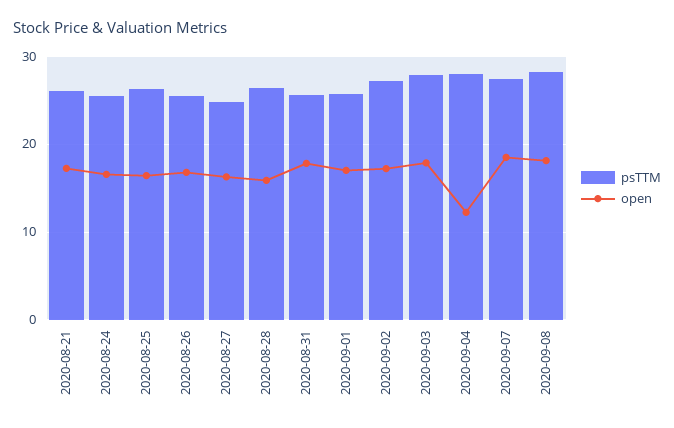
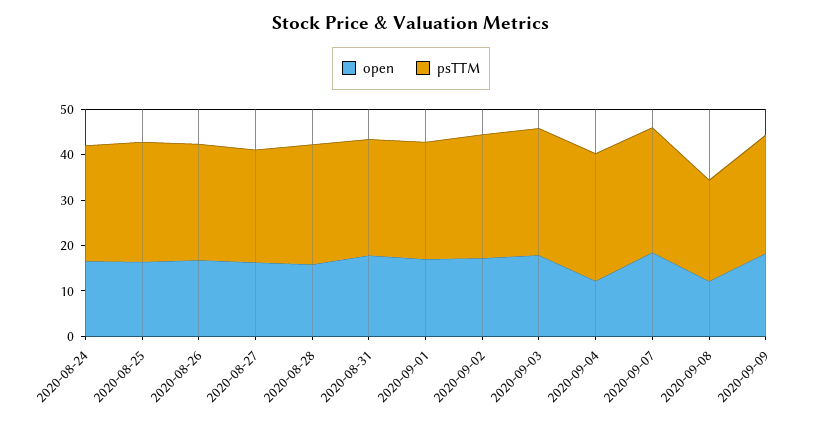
psTTM, 2020-08-21: 26 -> none
open, 2020-08-21: 17 -> none
psTTM, 2020-09-08: 28 -> 22
open, 2020-09-08: 18 -> 12
open, 2020-09-09: none -> 18
psTTM, 2020-09-09: none -> 26

